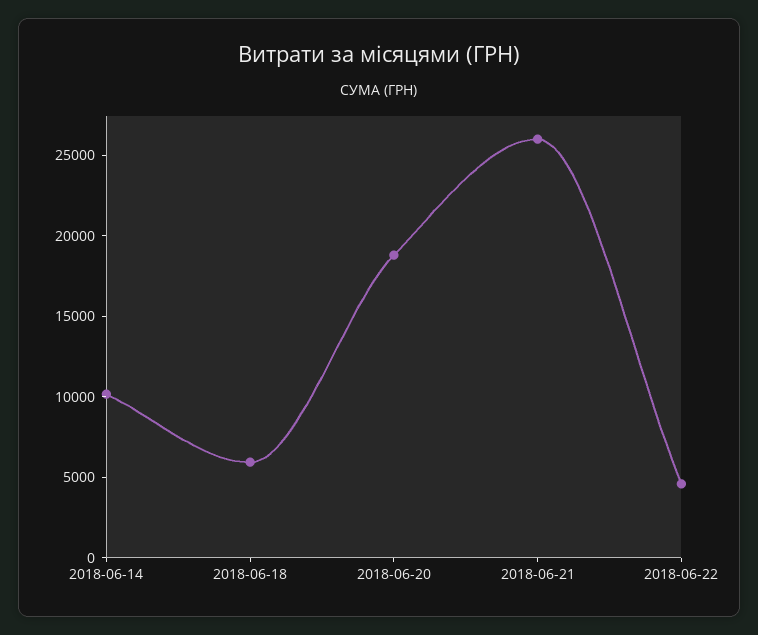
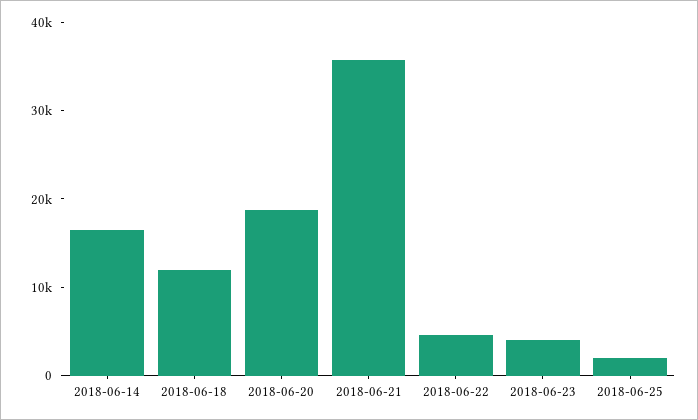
2018-06-14: 10000 -> 16000
2018-06-18: 6000 -> 12000
2018-06-21: 26000 -> 36000
2018-06-23: none -> 4000
2018-06-25: none -> 2000

